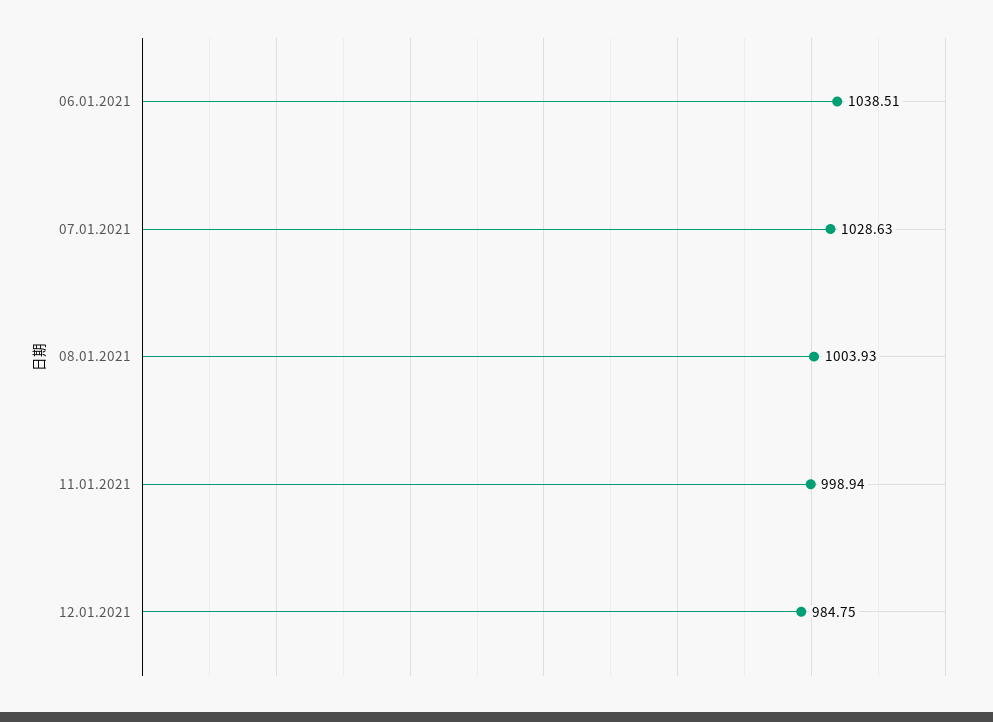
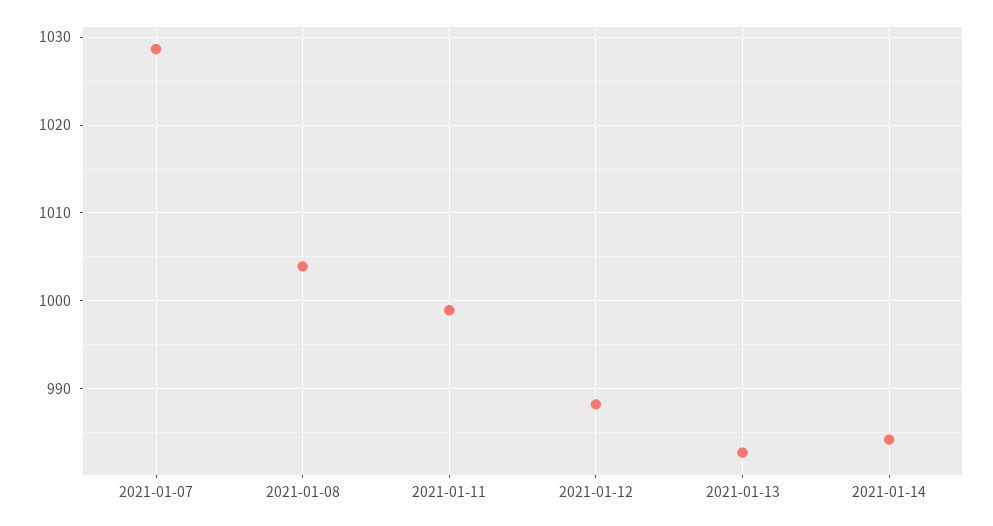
06.01.2021: 1038.51 -> none
12.01.2021: 984.75 -> 988
2021-01-13: none -> 983
2021-01-14: none -> 984

